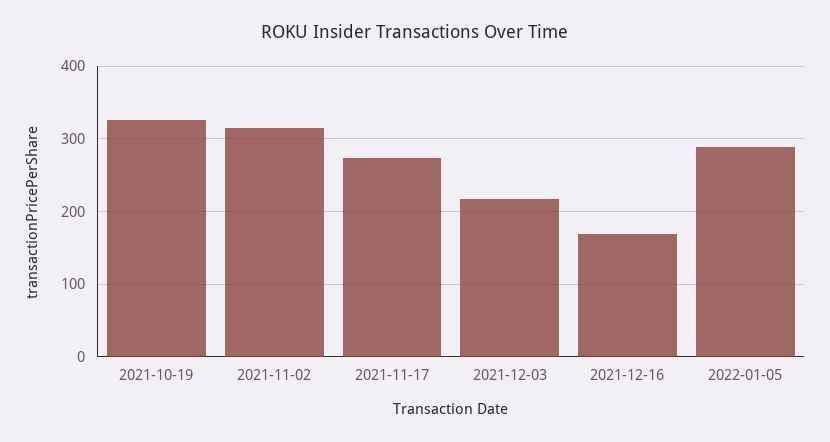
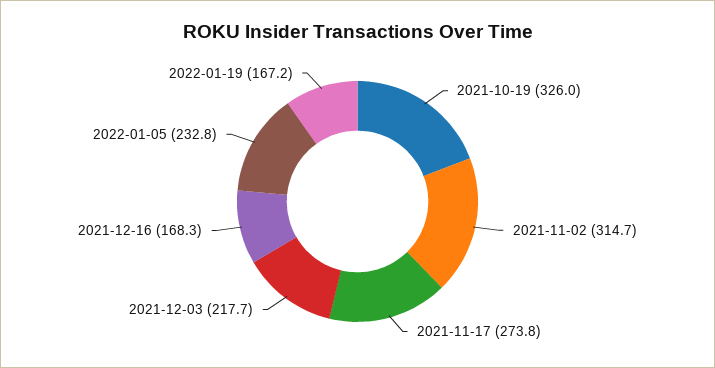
2022-01-05: 290 -> 232.8
2022-01-19: none -> 167.2

